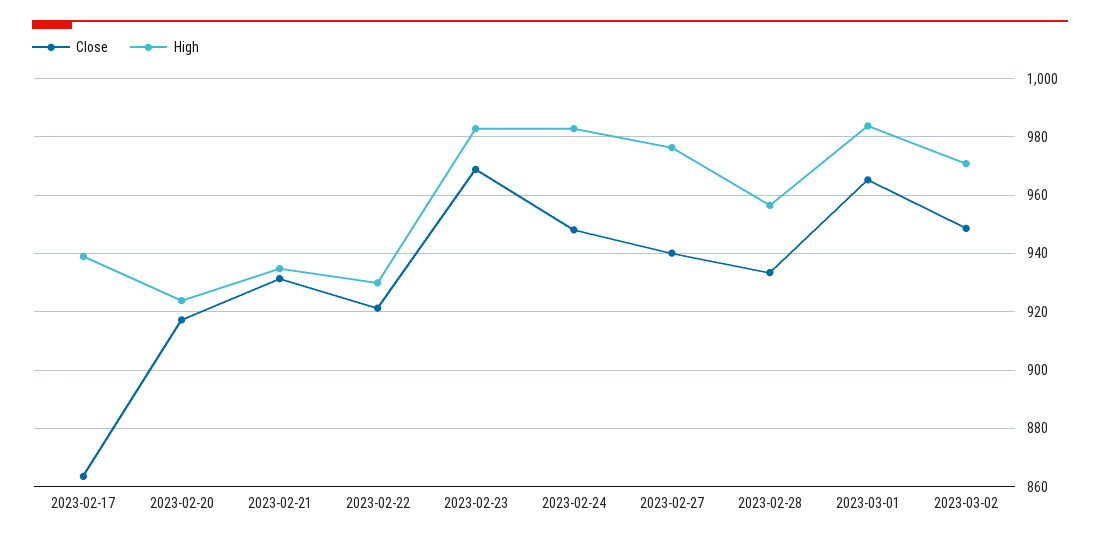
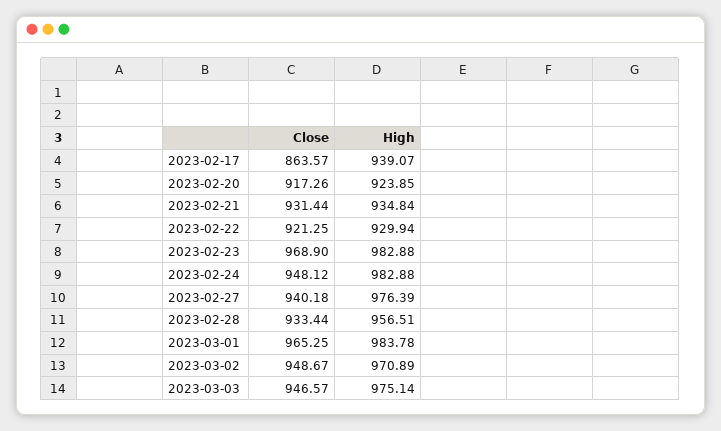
Close, 2023-03-03: none -> 946.57
High, 2023-03-03: none -> 975.14

